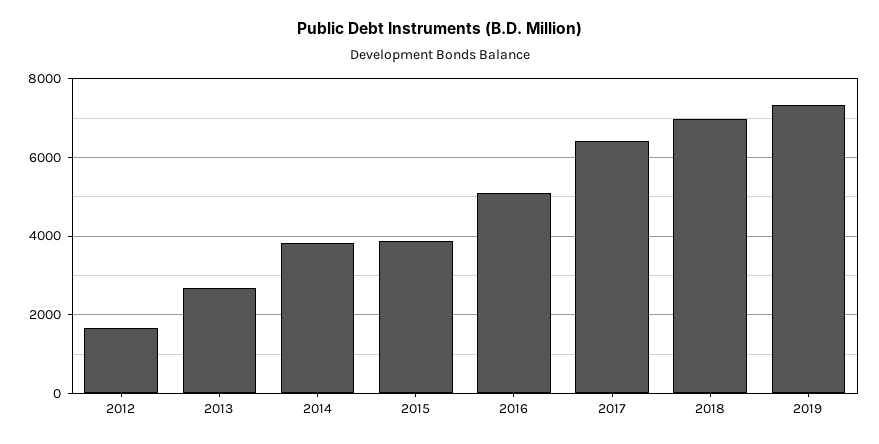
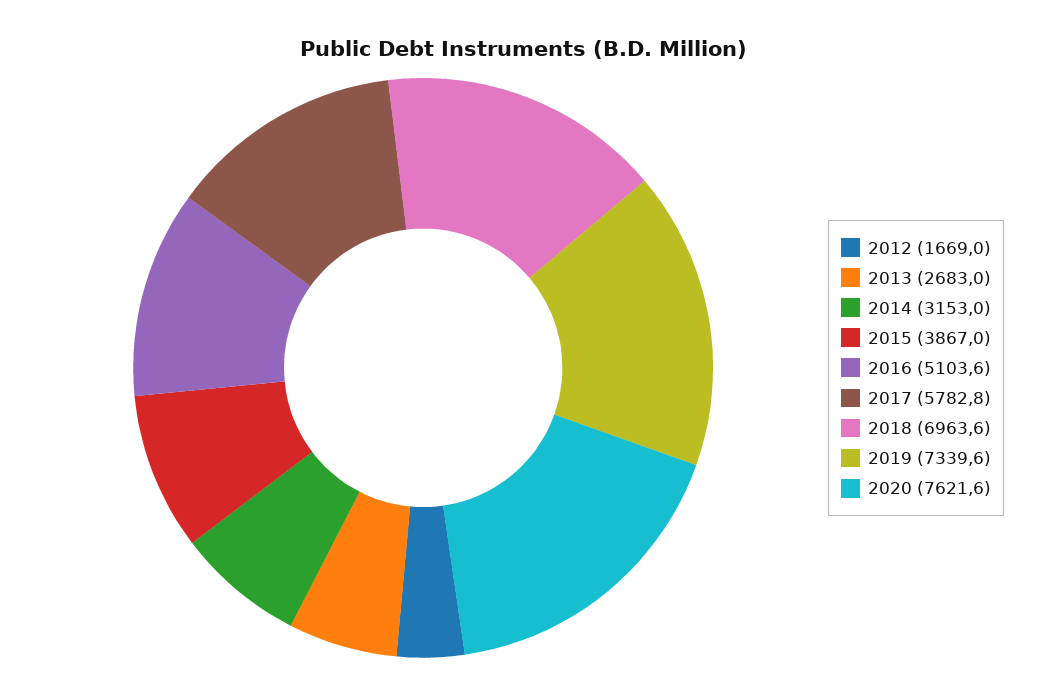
2014: 3800 -> 3153
2017: 6400 -> 5782.8
2020: none -> 7621.6

